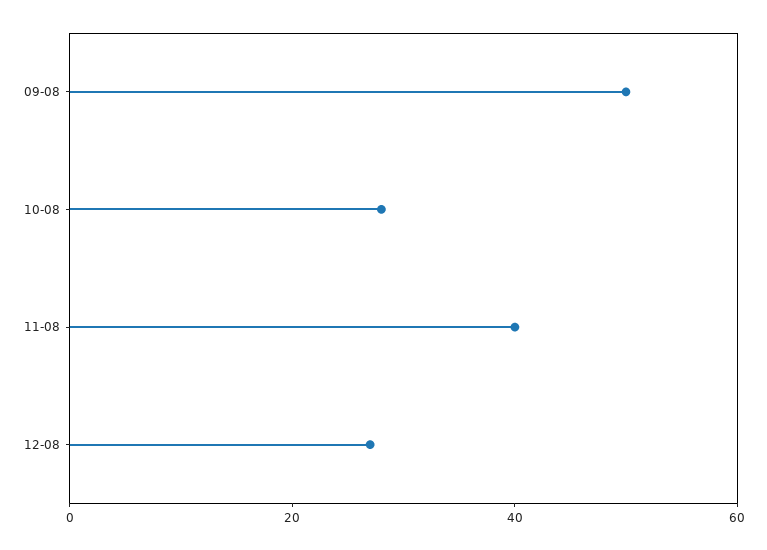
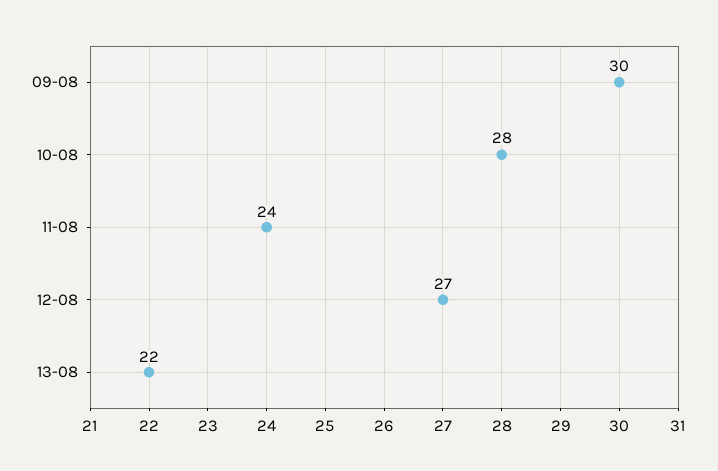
09-08: 50 -> 30
11-08: 40 -> 24
13-08: none -> 22

